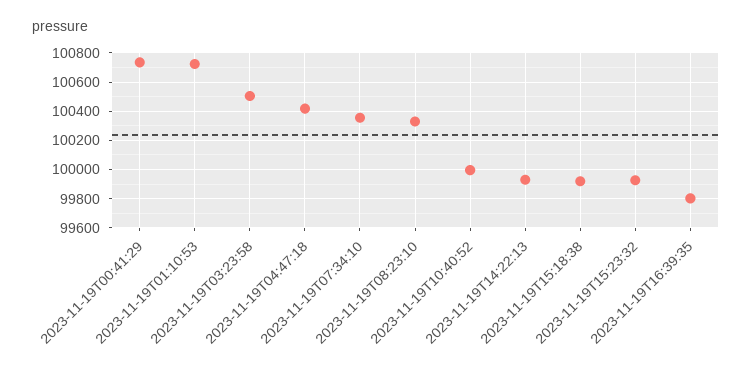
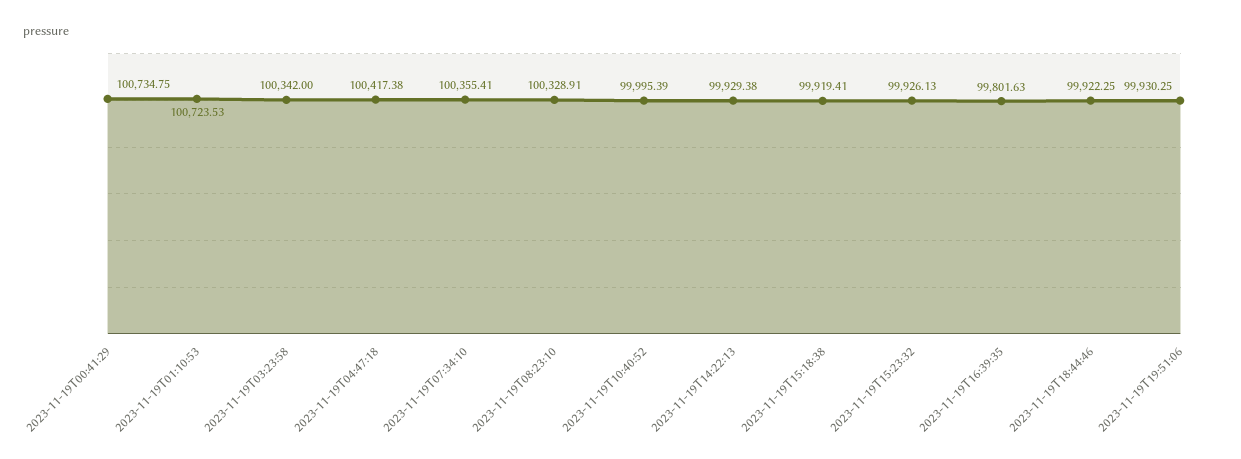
2023-11-19T03:23:58: 100500 -> 100342
2023-11-19T18:44:46: none -> 99922.25
2023-11-19T19:51:06: none -> 99930.25

